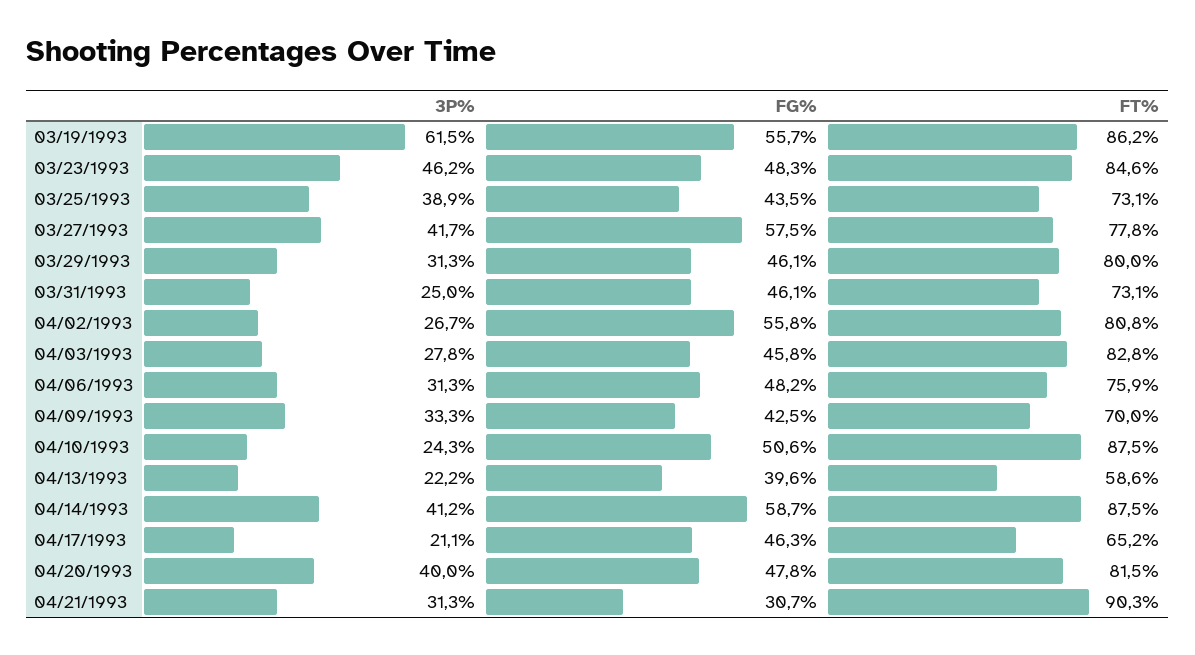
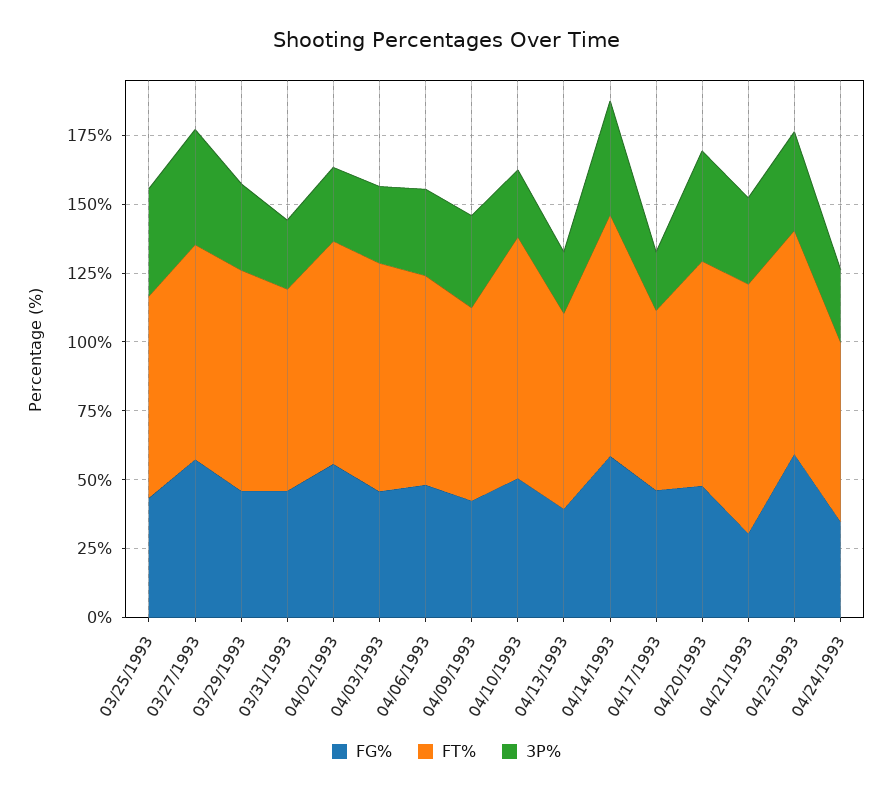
3P%, 03/19/1993: 61.5 -> none
FG%, 03/19/1993: 55.7 -> none
FT%, 03/19/1993: 86.2 -> none
3P%, 03/23/1993: 46.2 -> none
FG%, 03/23/1993: 48.3 -> none
FT%, 03/23/1993: 84.6 -> none
FT%, 04/13/1993: 58.6 -> 70
FG%, 04/23/1993: none -> 60
FT%, 04/23/1993: none -> 80
3P%, 04/23/1993: none -> 35
FG%, 04/24/1993: none -> 35
FT%, 04/24/1993: none -> 65
3P%, 04/24/1993: none -> 25

